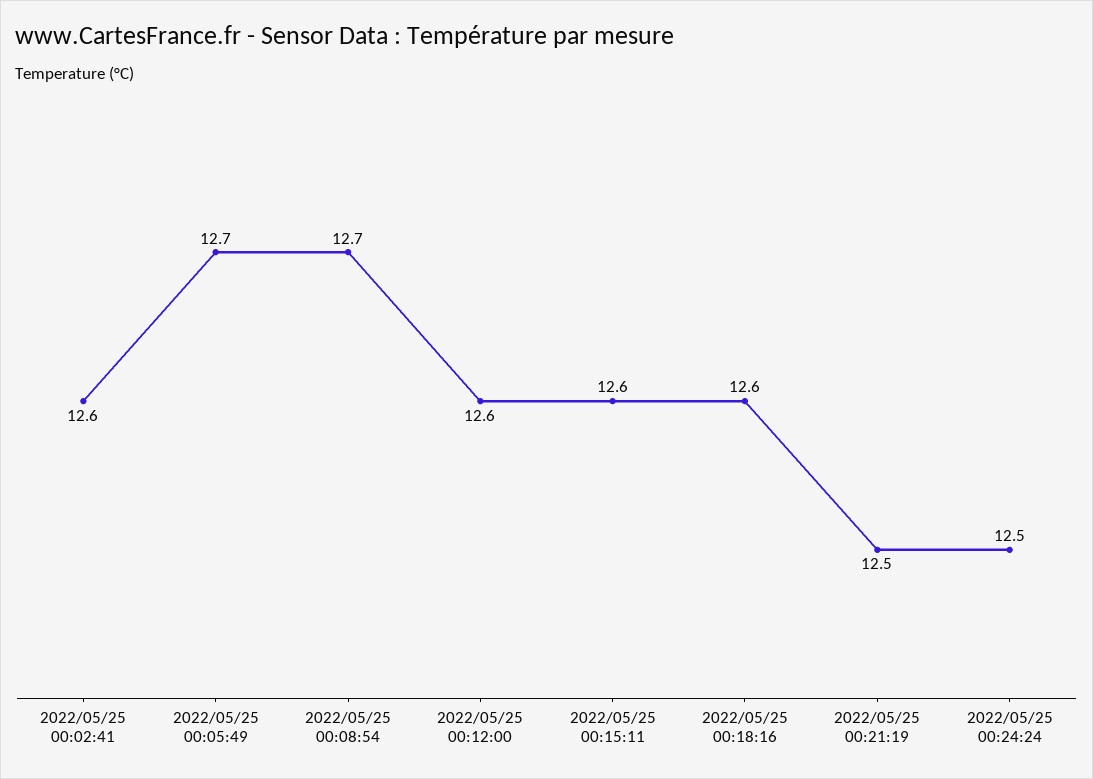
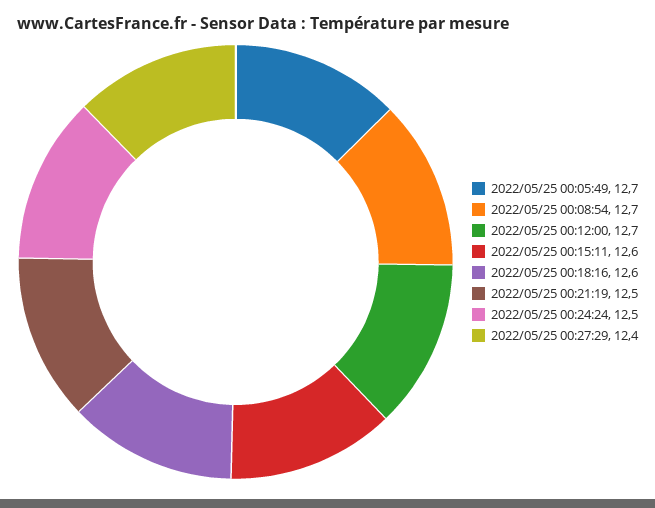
2022/05/25 00:02:41: 12.6 -> none
2022/05/25 00:12:00: 12.6 -> 12.7
2022/05/25 00:27:29: none -> 12.4

